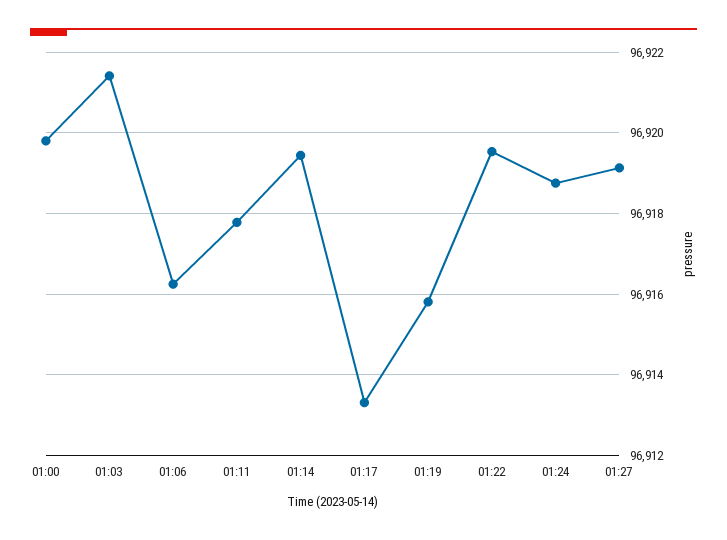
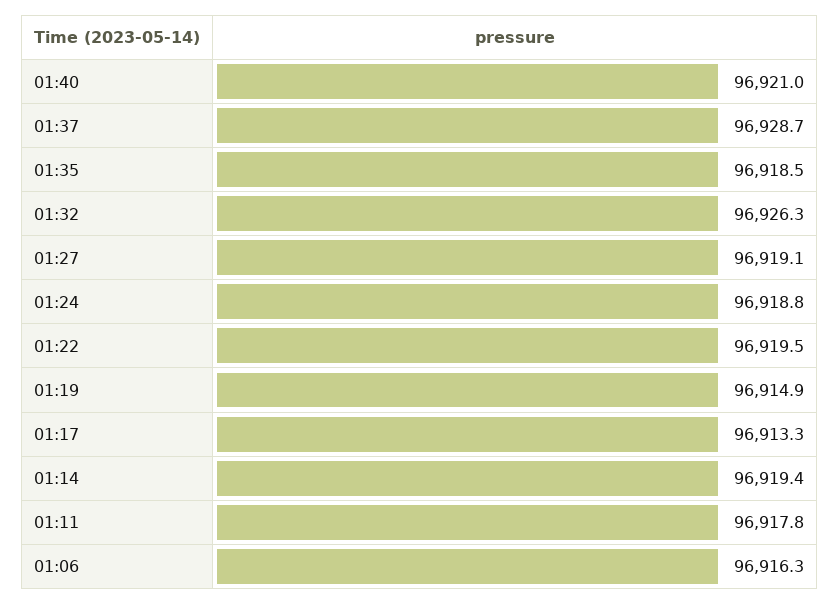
01:00: 96919.8 -> none
01:03: 96921.4 -> none
01:19: 96915.8 -> 96914.9
01:40: none -> 96921
01:37: none -> 96928.7
01:35: none -> 96918.5
01:32: none -> 96926.3

